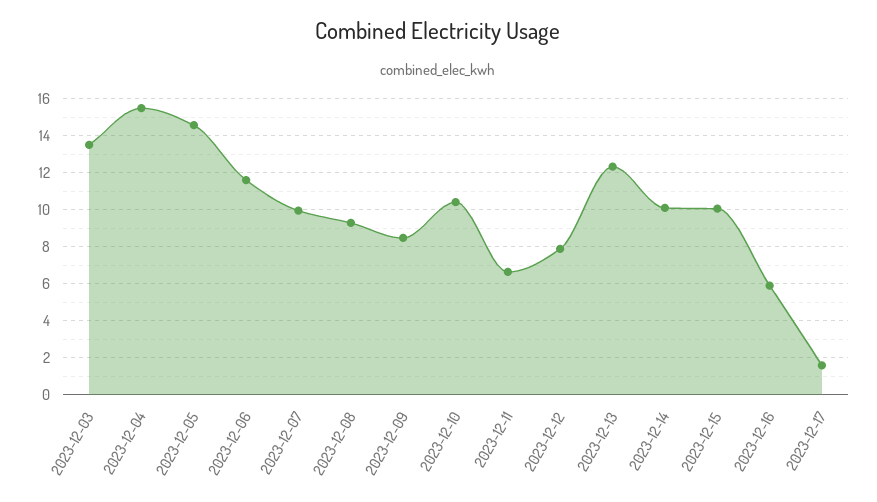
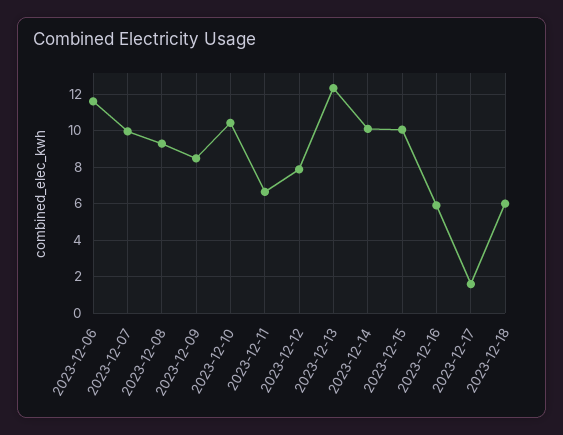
2023-12-03: 13.5 -> none
2023-12-04: 15.5 -> none
2023-12-05: 14.5 -> none
2023-12-18: none -> 6

